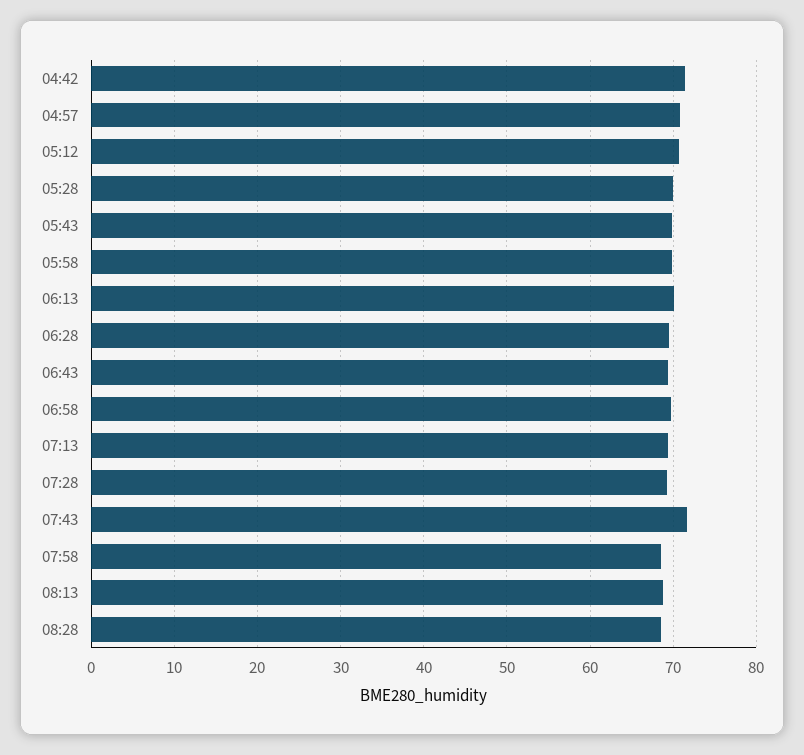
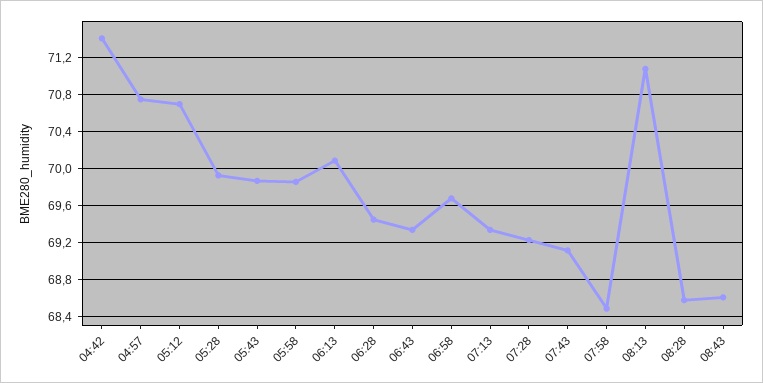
07:43: 72 -> 69.1
08:13: 69 -> 71.1
08:43: none -> 68.6

